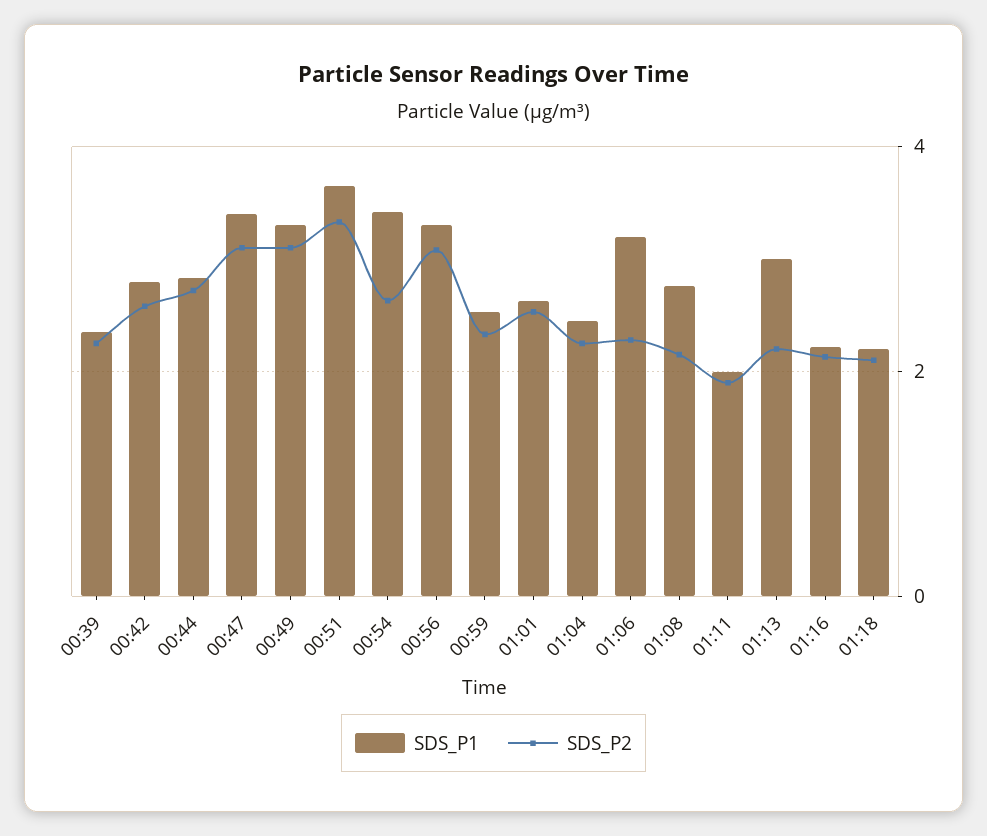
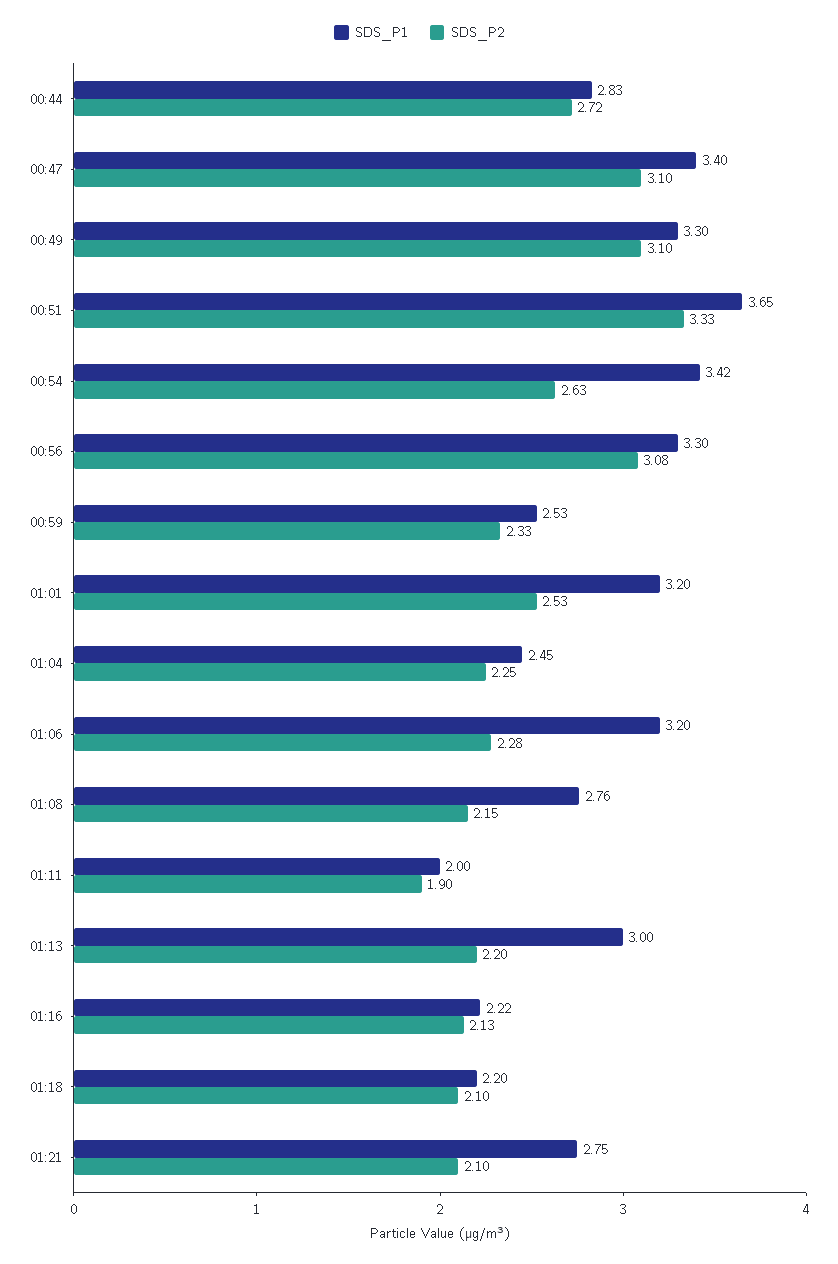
SDS_P1, 00:39: 2.4 -> none
SDS_P2, 00:39: 2.2 -> none
SDS_P1, 00:42: 2.8 -> none
SDS_P2, 00:42: 2.6 -> none
SDS_P1, 01:01: 2.6 -> 3.2
SDS_P1, 01:21: none -> 2.75
SDS_P2, 01:21: none -> 2.1

